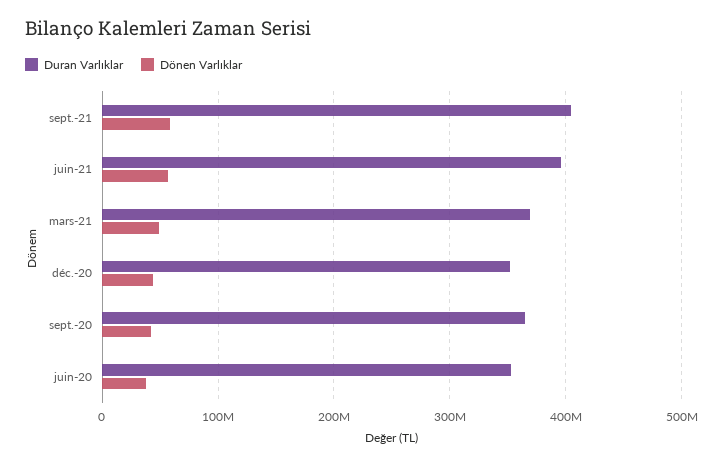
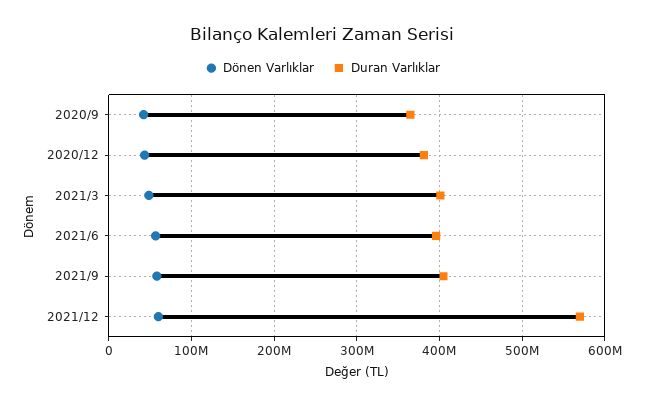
Duran Varlıklar, mars-21: 370000000 -> 400000000
Duran Varlıklar, déc.-20: 350000000 -> 380000000
Duran Varlıklar, juin-20: 350000000 -> none
Dönen Varlıklar, juin-20: 40000000 -> none
Dönen Varlıklar, 2021/12: none -> 60000000
Duran Varlıklar, 2021/12: none -> 570000000

